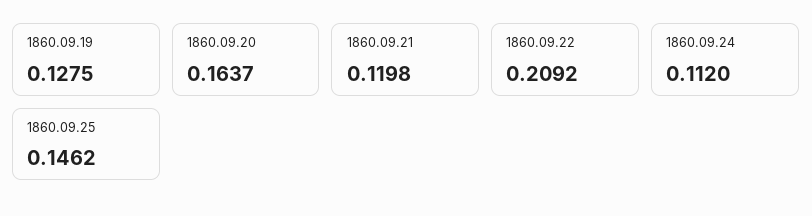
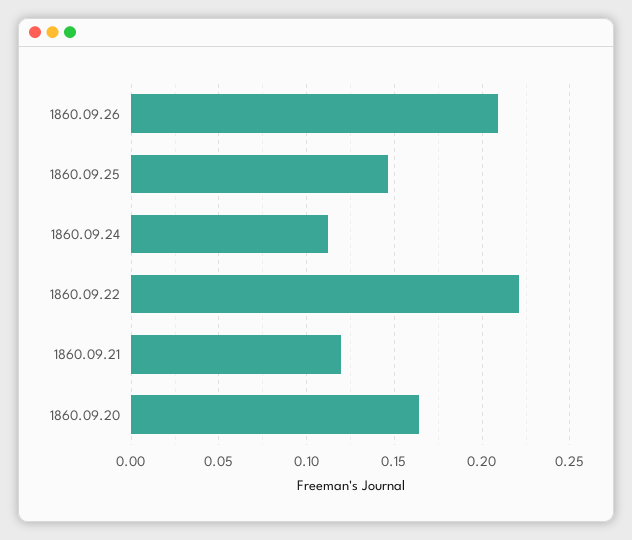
1860.09.19: 0.1275 -> none
1860.09.22: 0.2092 -> 0.22
1860.09.26: none -> 0.21

